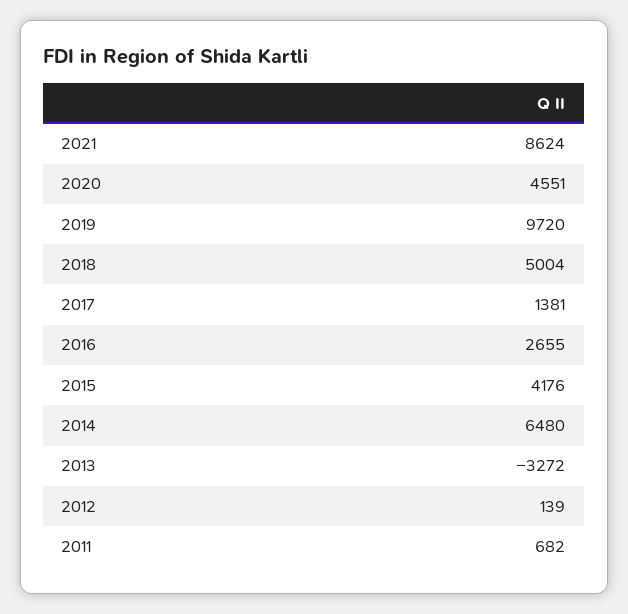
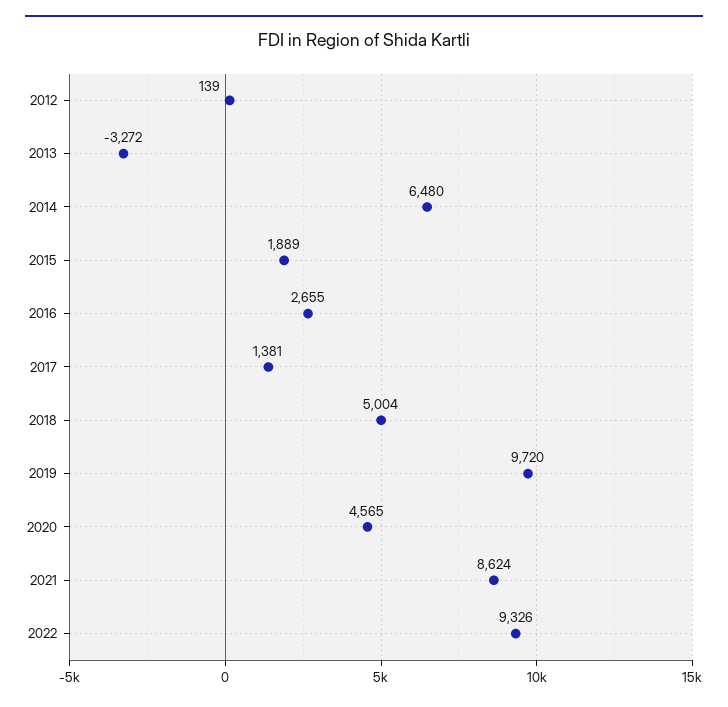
2020: 4551 -> 4565
2015: 4176 -> 1889
2011: 682 -> none
2022: none -> 9326

